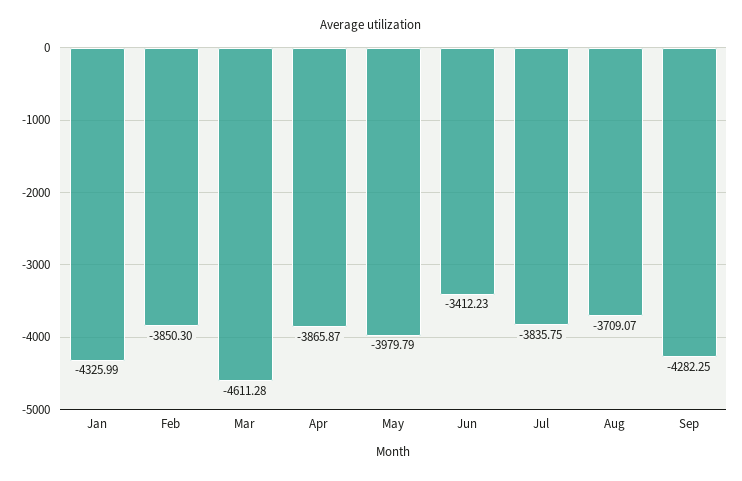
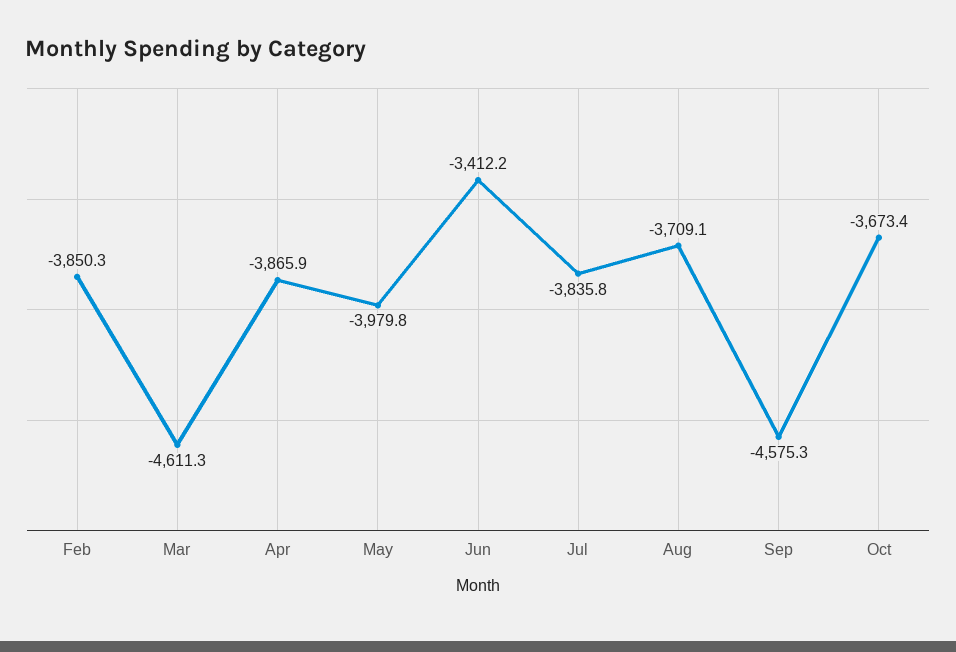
Jan: -4325.99 -> none
Sep: -4282.25 -> -4575.3
Oct: none -> -3673.4

